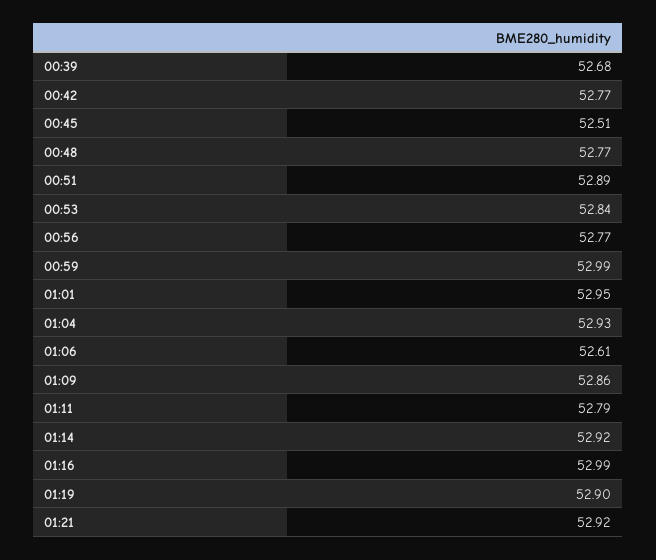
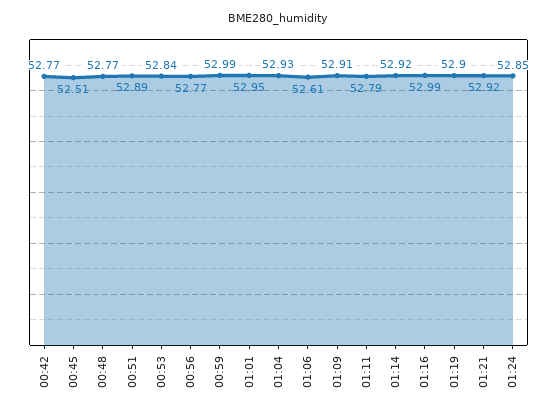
00:39: 52.68 -> none
01:09: 52.86 -> 52.91
01:24: none -> 52.85

